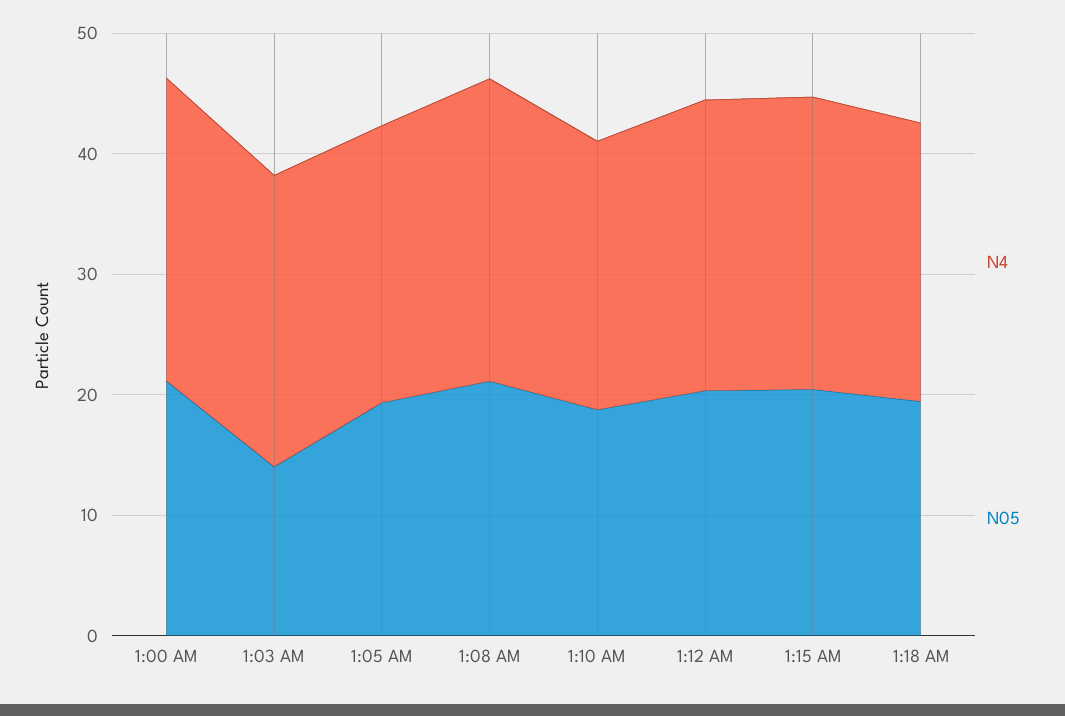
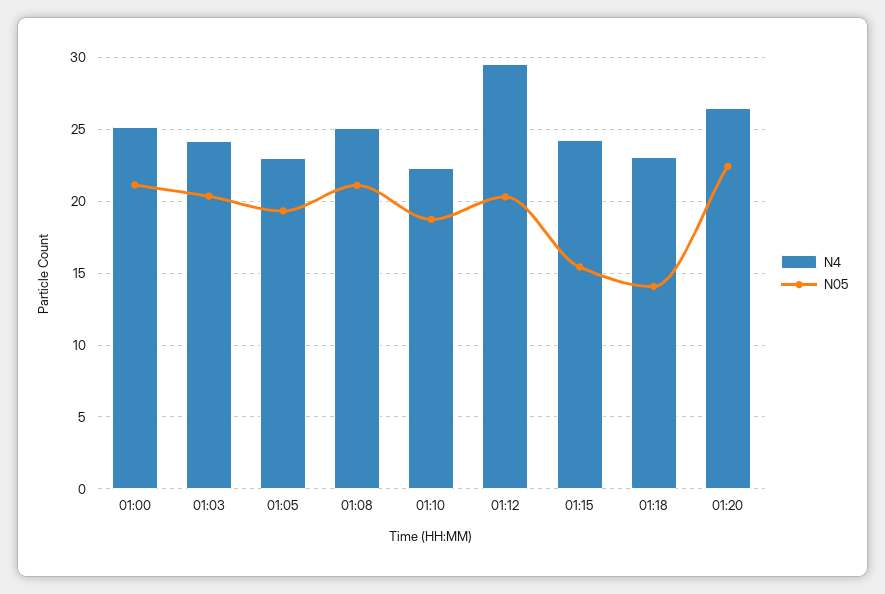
N05, 1:03 AM: 14 -> 20.5
N4, 1:12 AM: 24 -> 29.5
N05, 1:15 AM: 20 -> 15.5
N05, 1:18 AM: 20 -> 14
N4, 01:20: none -> 26.5
N05, 01:20: none -> 22.5

